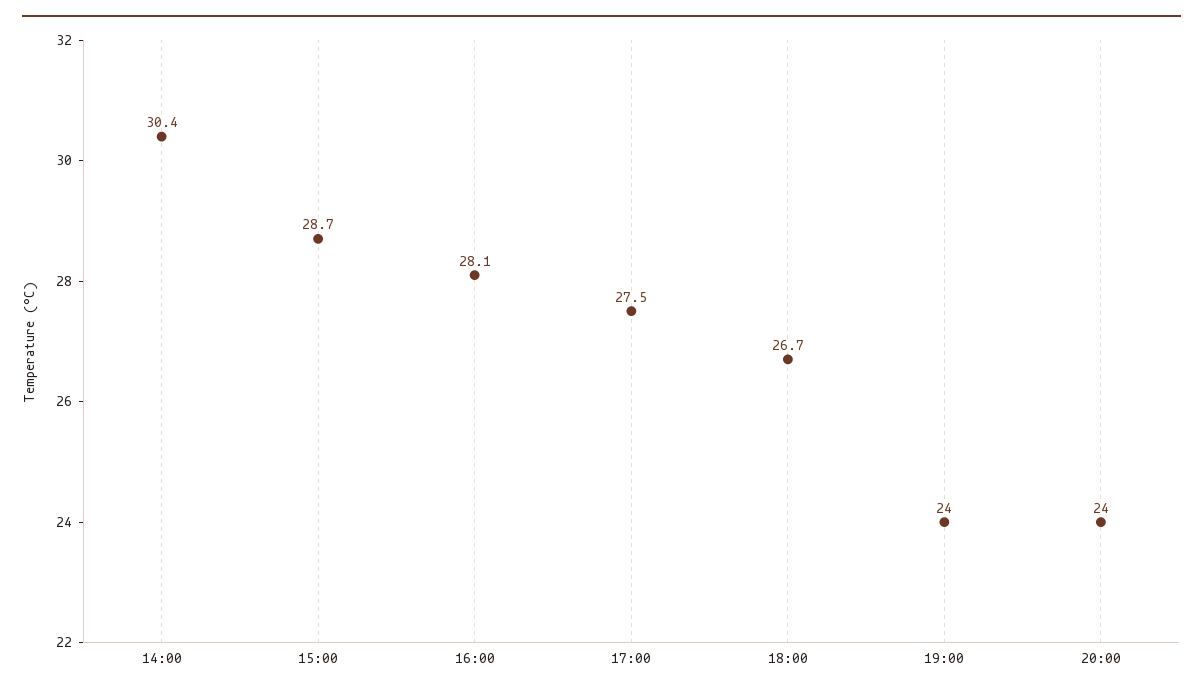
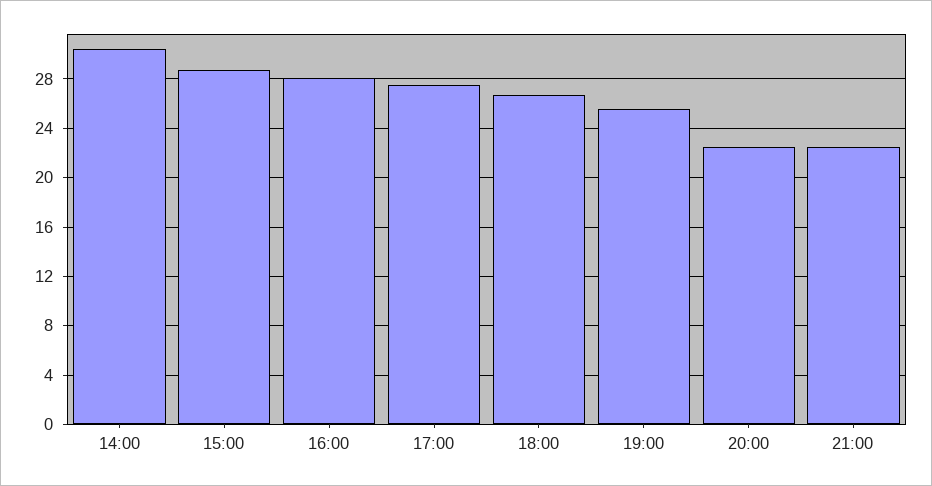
19:00: 24 -> 25.5
20:00: 24 -> 22.5
21:00: none -> 22.5

